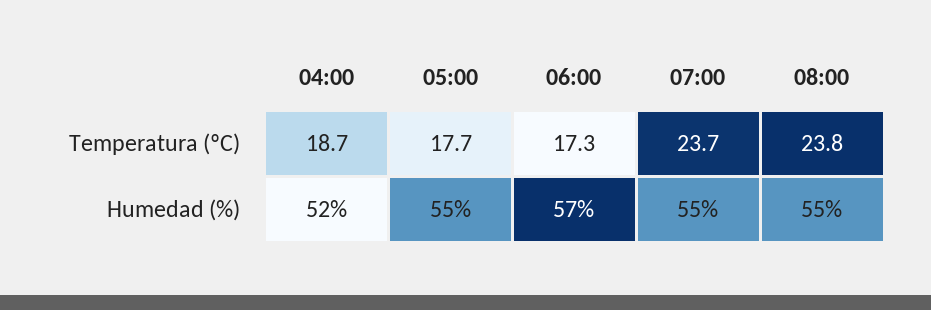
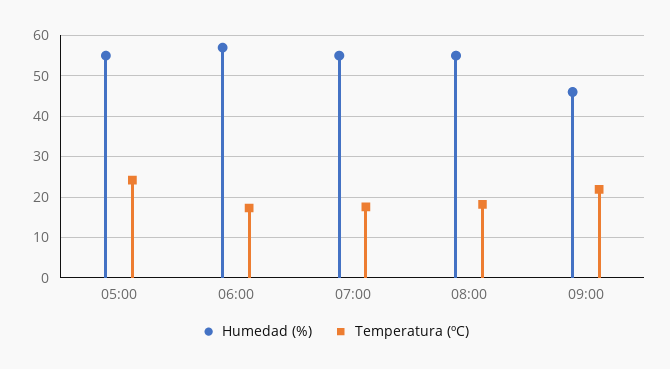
Temperatura (ºC), 04:00: 18.7 -> none
Temperatura (ºC), 05:00: 17.7 -> 24
Temperatura (ºC), 07:00: 23.7 -> 18
Temperatura (ºC), 08:00: 23.8 -> 18
Humedad (%), 04:00: 52 -> none
Humedad (%), 09:00: none -> 46
Temperatura (ºC), 09:00: none -> 22

